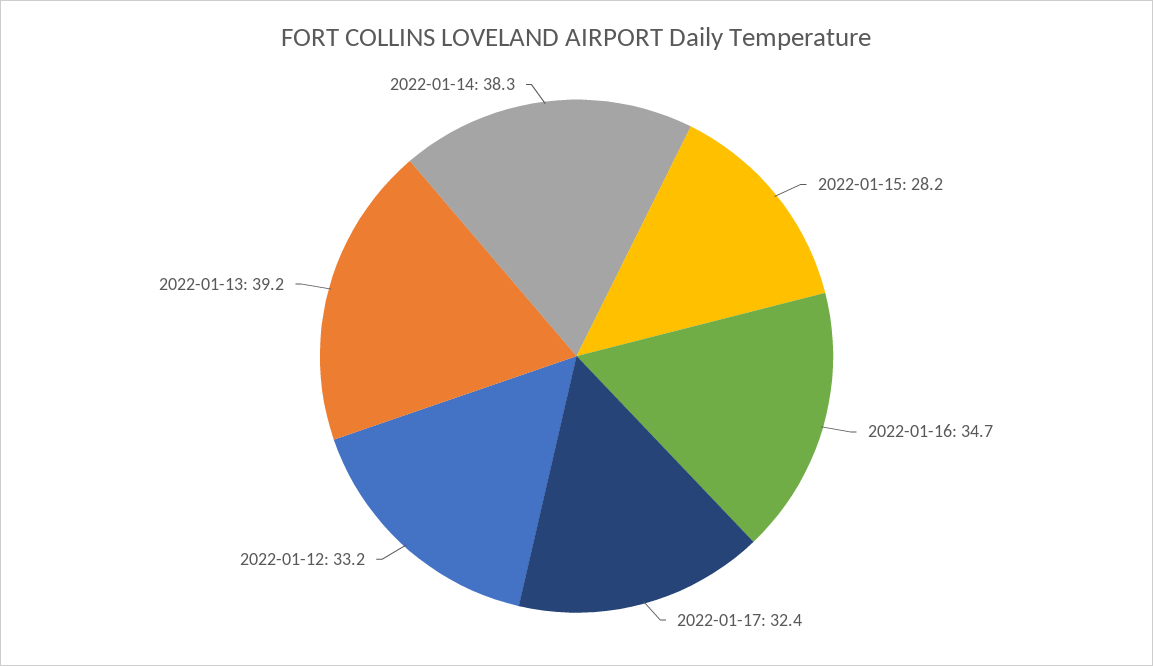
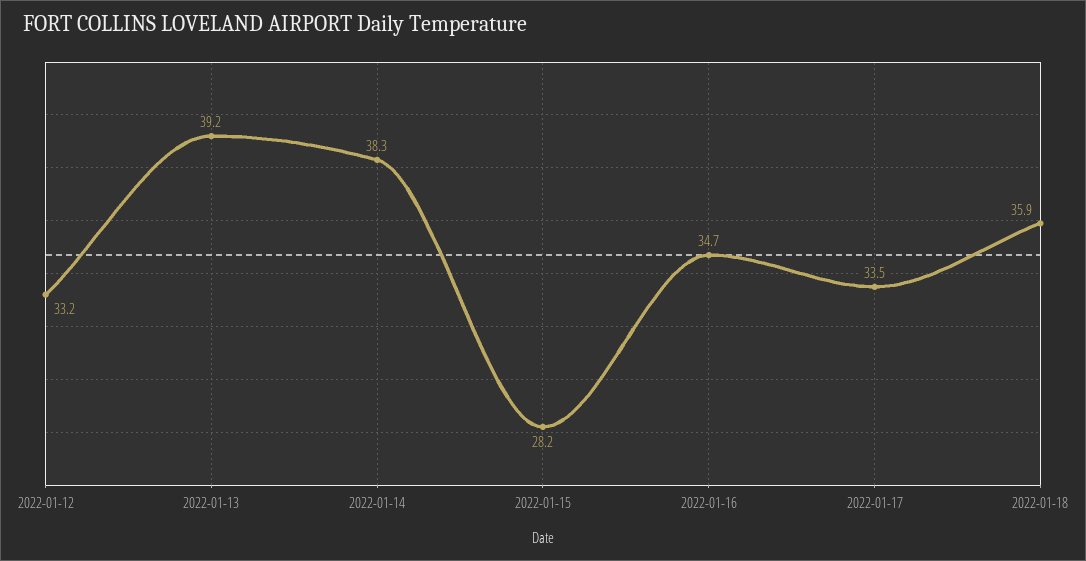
2022-01-17: 32.4 -> 33.5
2022-01-18: none -> 35.9

